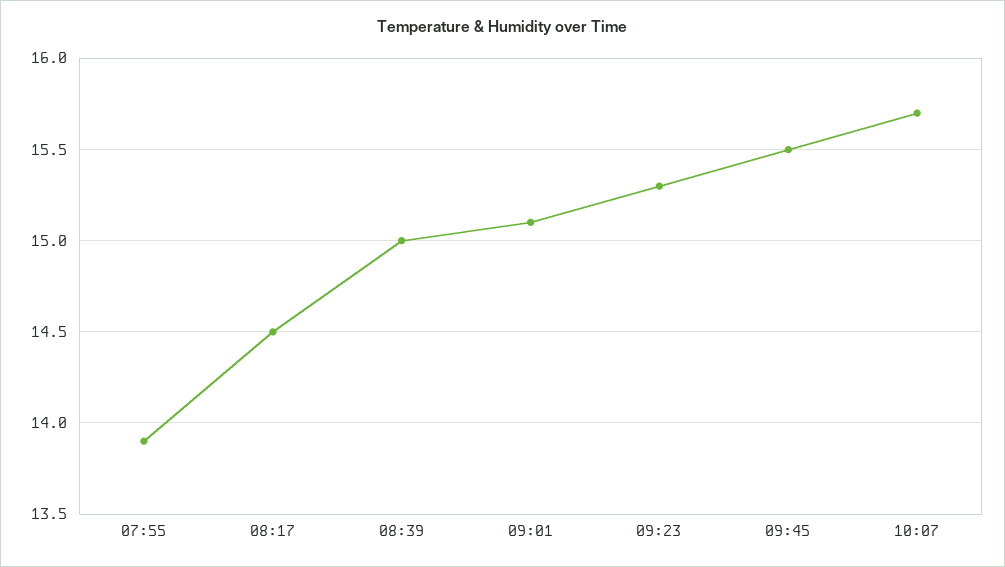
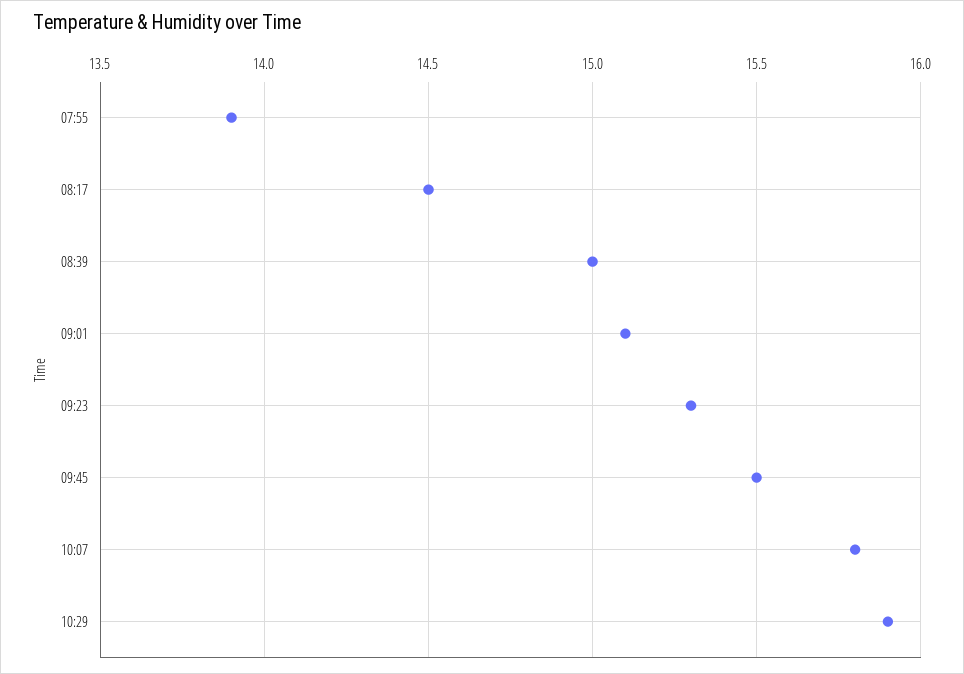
10:07: 15.7 -> 15.8
10:29: none -> 15.9

